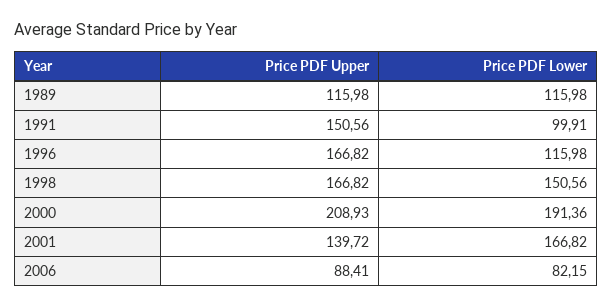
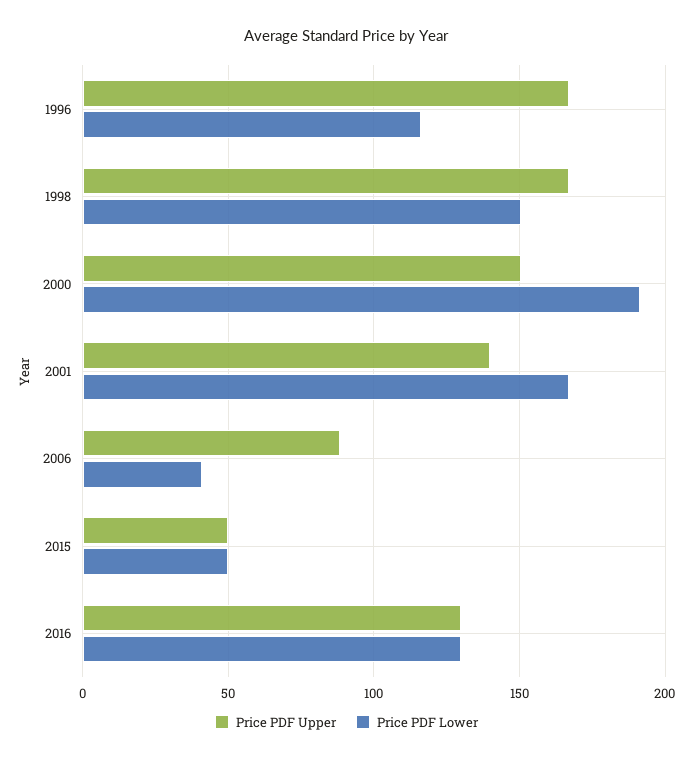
Price PDF Upper, 1989: 115.98 -> none
Price PDF Lower, 1989: 115.98 -> none
Price PDF Upper, 1991: 150.56 -> none
Price PDF Lower, 1991: 99.91 -> none
Price PDF Upper, 2000: 208.93 -> 150
Price PDF Lower, 2006: 82.15 -> 40
Price PDF Upper, 2015: none -> 50
Price PDF Lower, 2015: none -> 50
Price PDF Upper, 2016: none -> 130
Price PDF Lower, 2016: none -> 130

